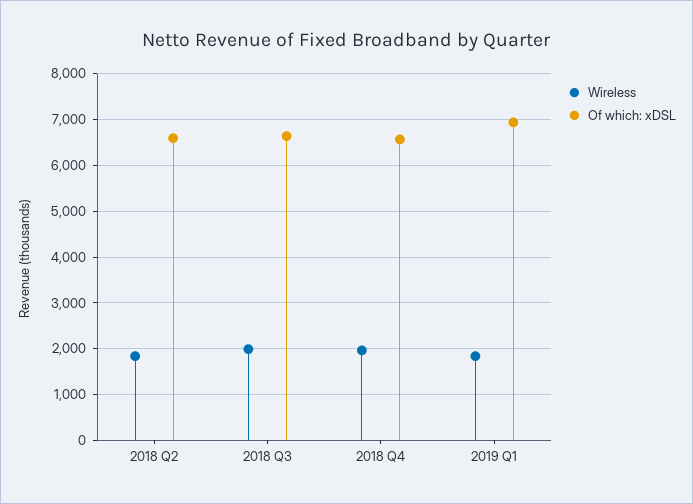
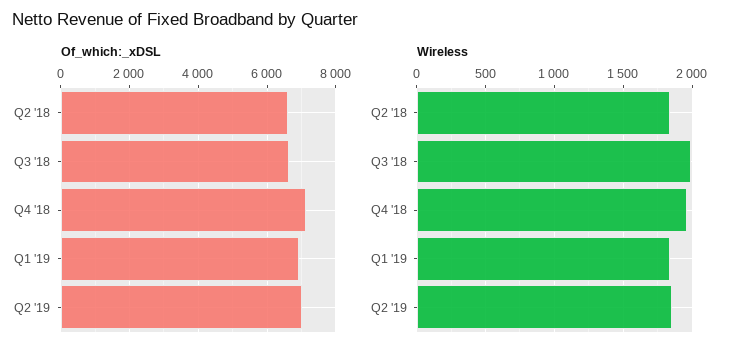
Of which: xDSL, 2018 Q4: 6600 -> 7200
Of which: xDSL, Q2 '19: none -> 7000
Wireless, Q2 '19: none -> 1850

